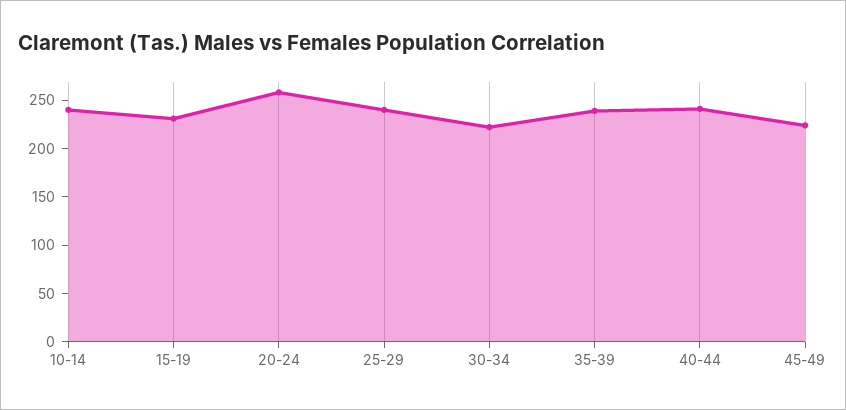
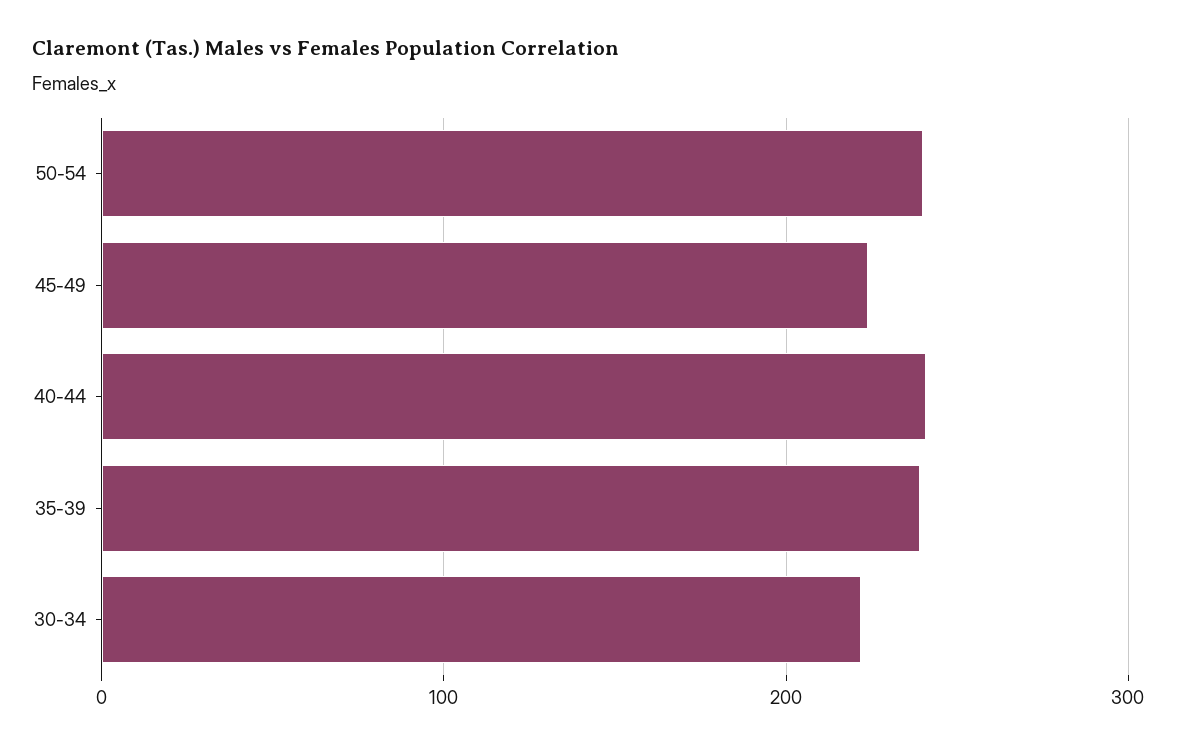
10-14: 240 -> none
15-19: 230 -> none
20-24: 260 -> none
25-29: 240 -> none
50-54: none -> 240

